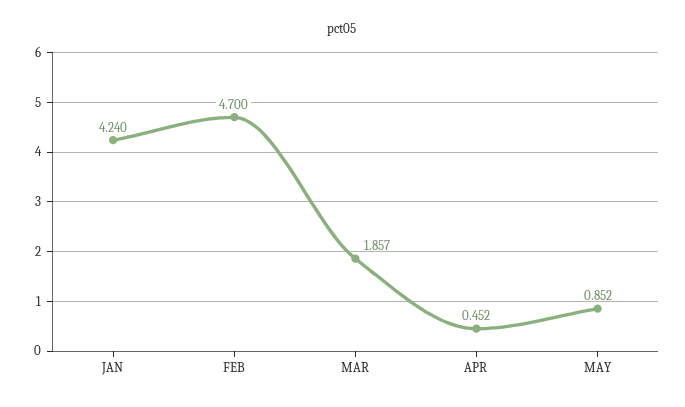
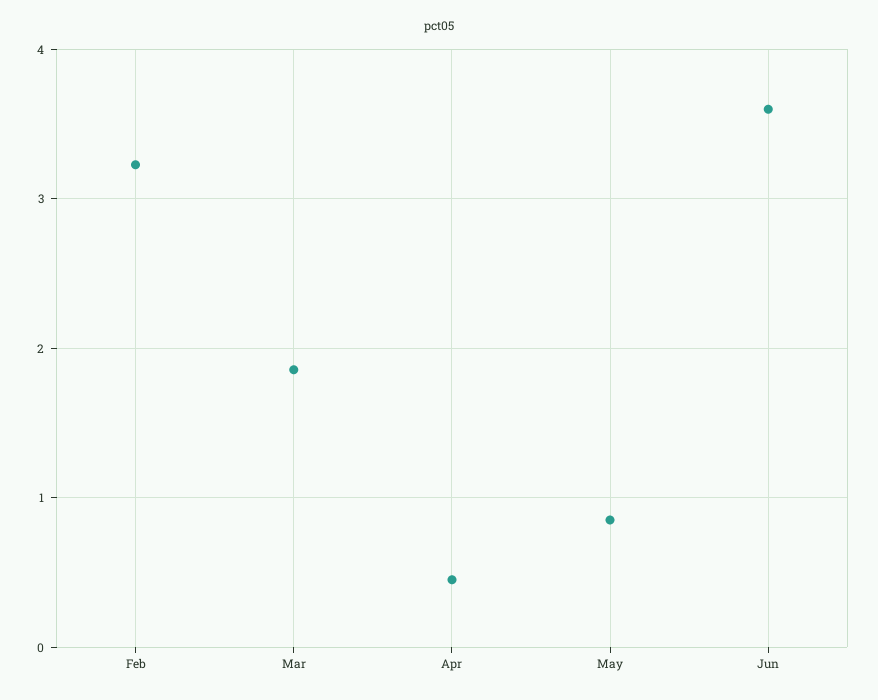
JAN: 4.24 -> none
FEB: 4.7 -> 3.2
Jun: none -> 3.6

